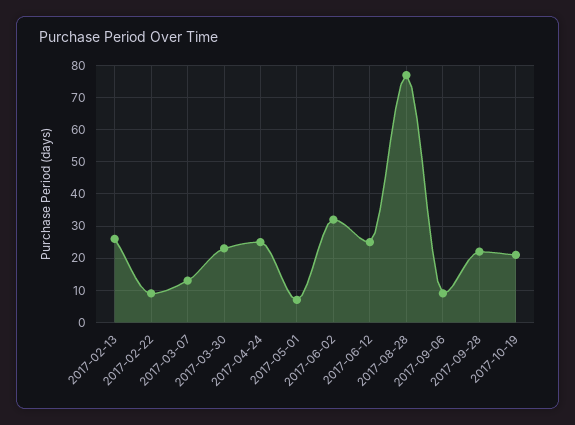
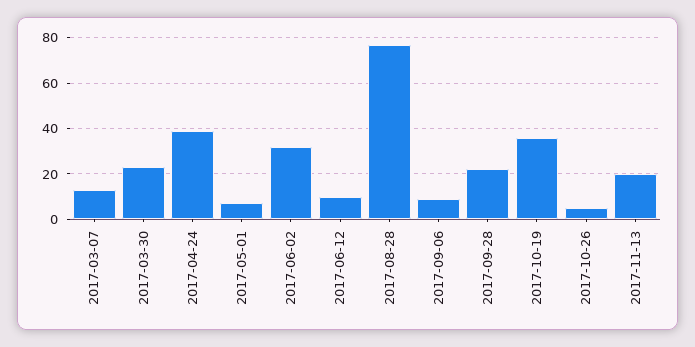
2017-02-13: 25 -> none
2017-02-22: 10 -> none
2017-04-24: 25 -> 40
2017-06-12: 25 -> 10
2017-10-19: 20 -> 35
2017-10-26: none -> 5
2017-11-13: none -> 20

